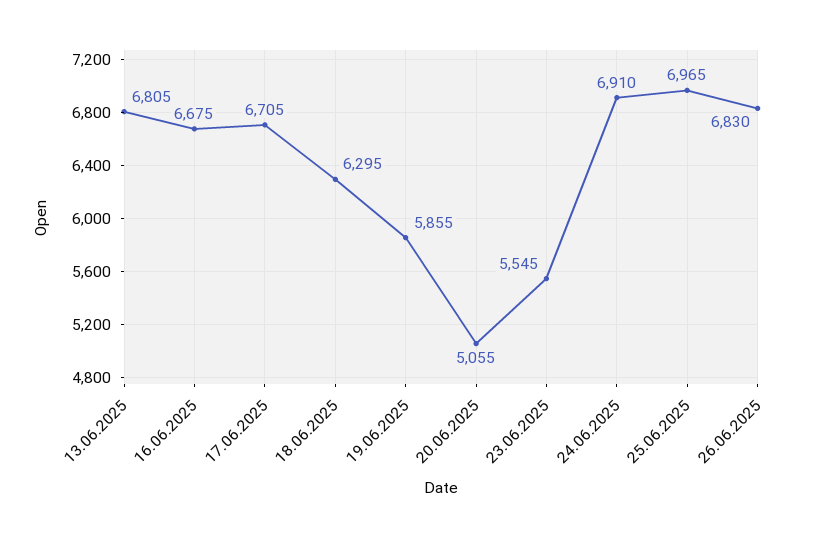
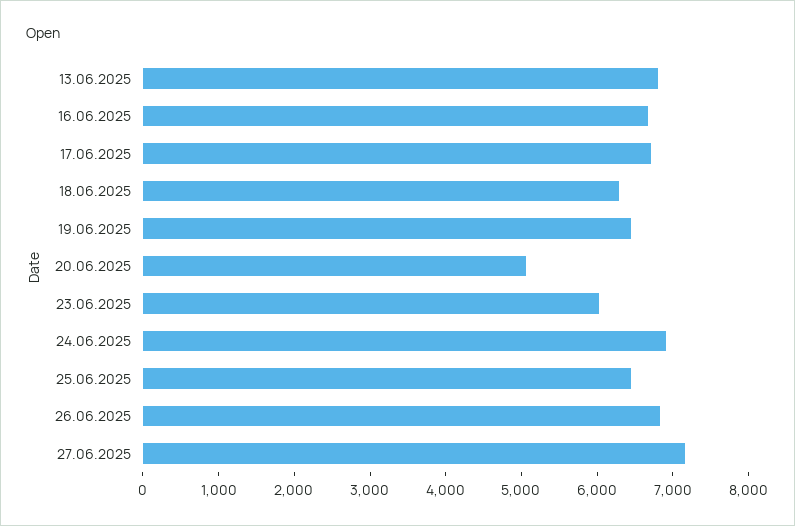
19.06.2025: 5855 -> 6400
23.06.2025: 5545 -> 6000
25.06.2025: 6965 -> 6400
27.06.2025: none -> 7200

